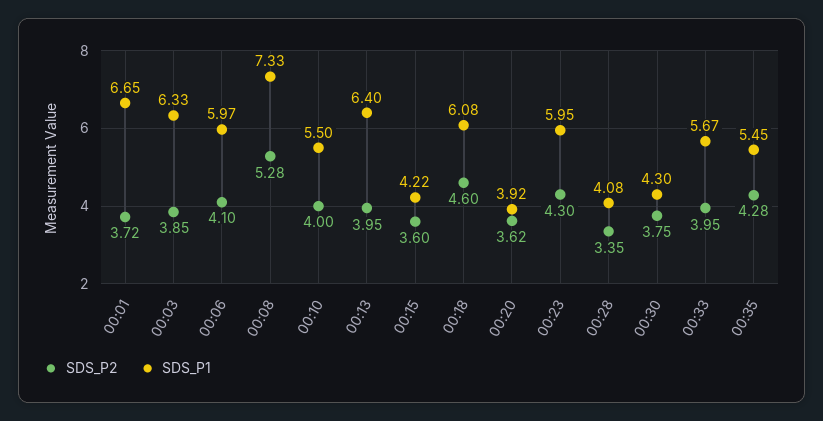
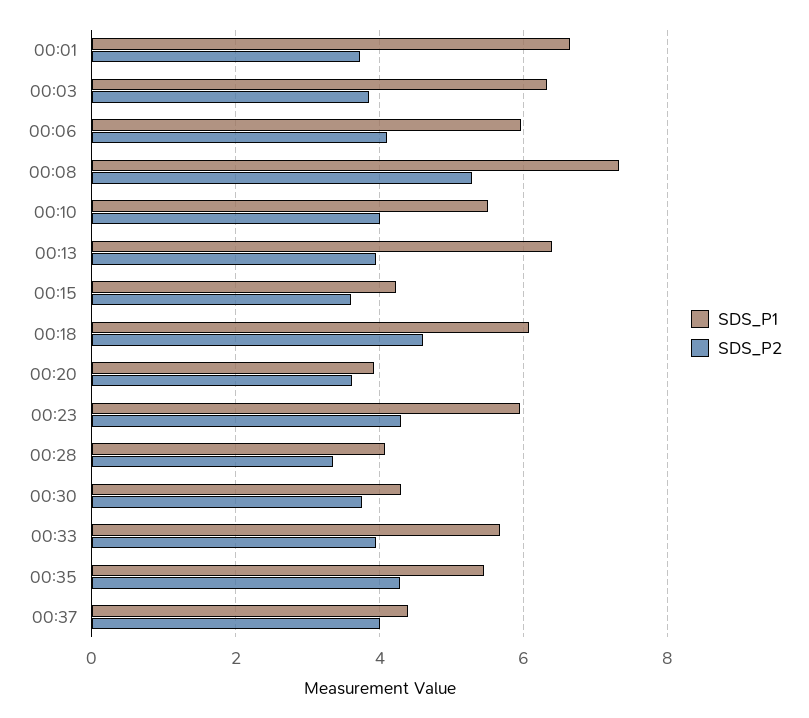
SDS_P1, 00:37: none -> 4.4
SDS_P2, 00:37: none -> 4

